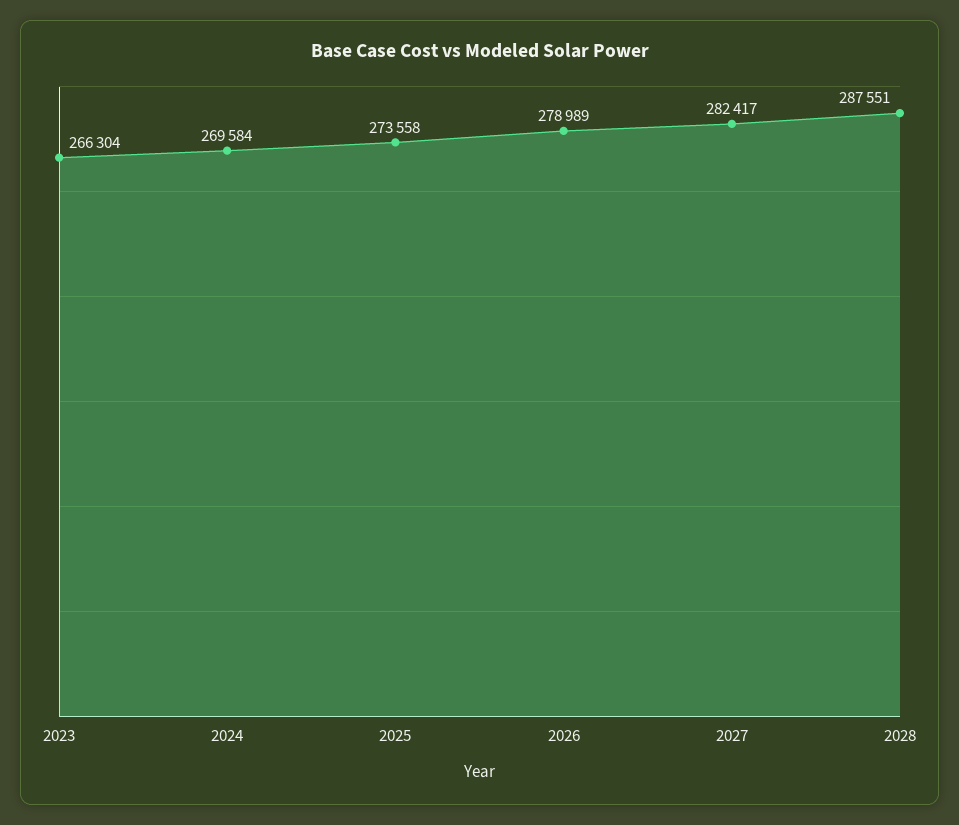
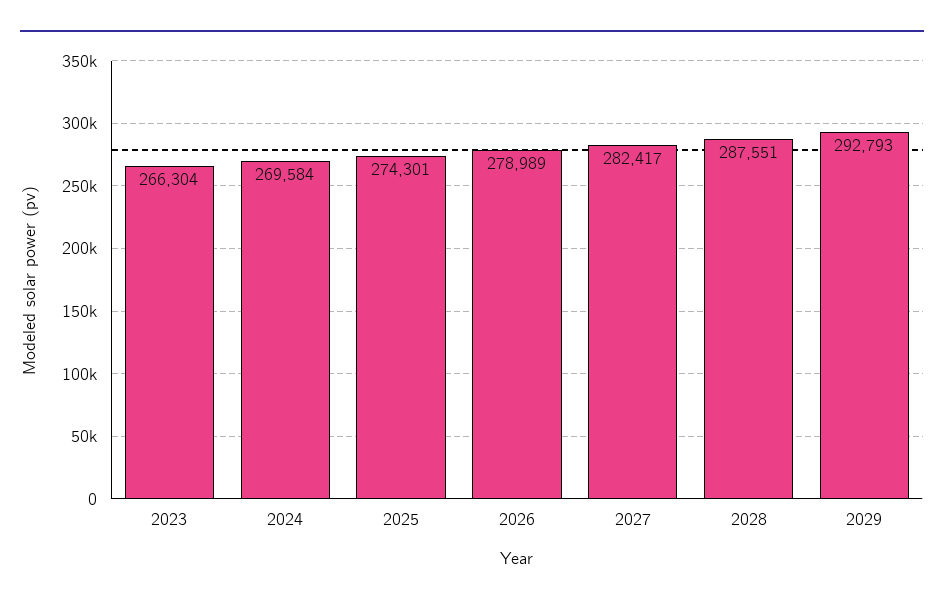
2025: 273558 -> 274301
2029: none -> 292793

